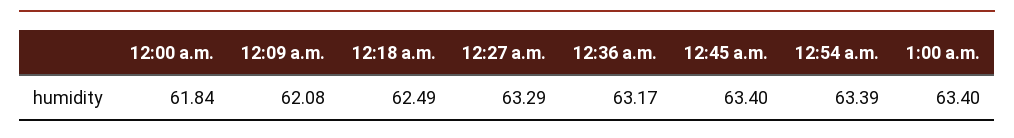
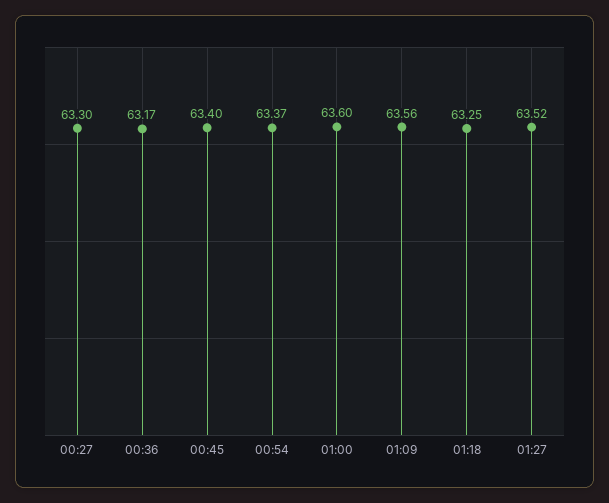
12:00 a.m.: 61.84 -> none
12:09 a.m.: 62.08 -> none
12:18 a.m.: 62.49 -> none
12:27 a.m.: 63.29 -> 63.3
12:54 a.m.: 63.39 -> 63.37
1:00 a.m.: 63.4 -> 63.6
01:09: none -> 63.56
01:18: none -> 63.25
01:27: none -> 63.52

